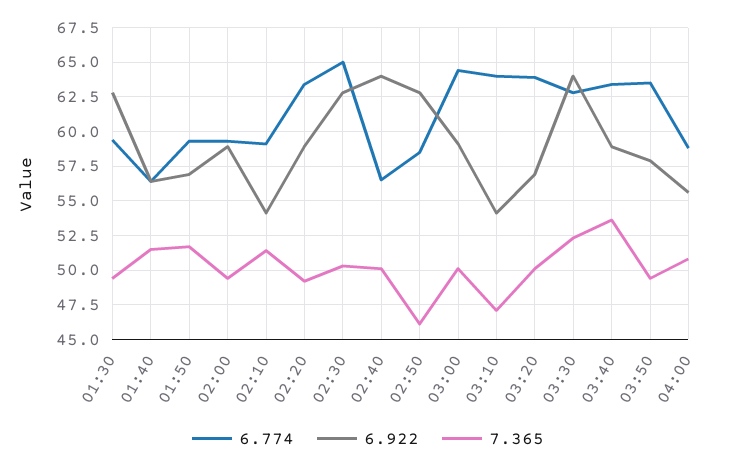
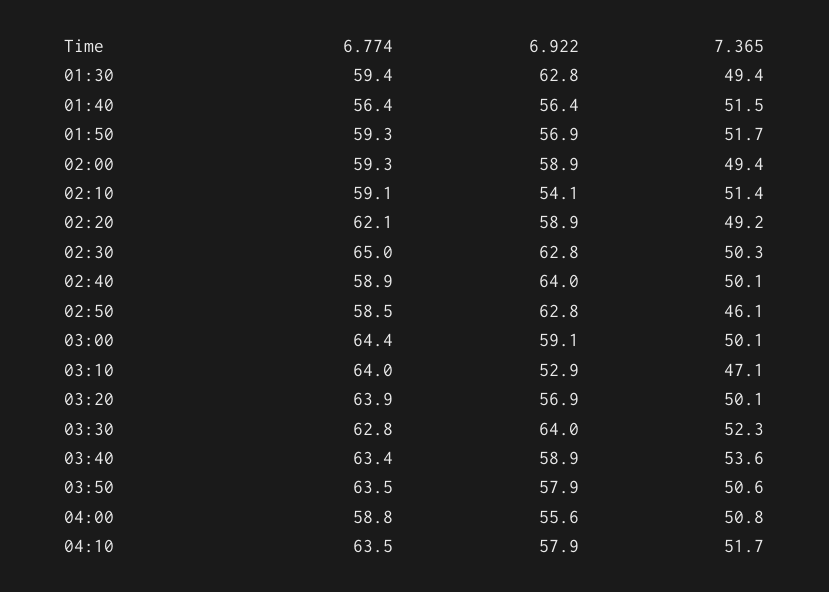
6.774, 02:20: 63.5 -> 62.1
6.774, 02:40: 56.5 -> 58.9
6.922, 03:10: 54 -> 52.9
7.365, 03:50: 49.5 -> 50.6
6.774, 04:10: none -> 63.5
6.922, 04:10: none -> 57.9
7.365, 04:10: none -> 51.7

